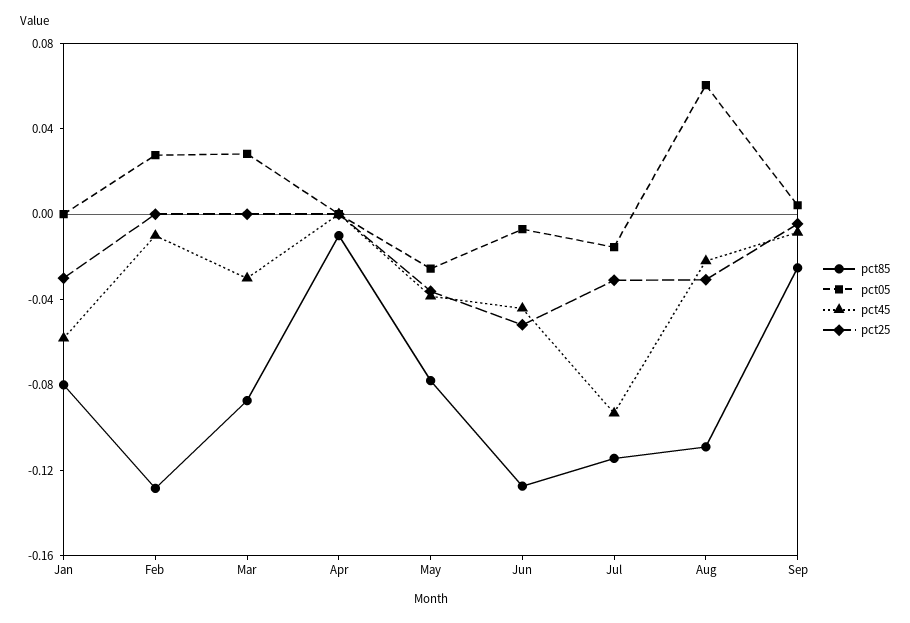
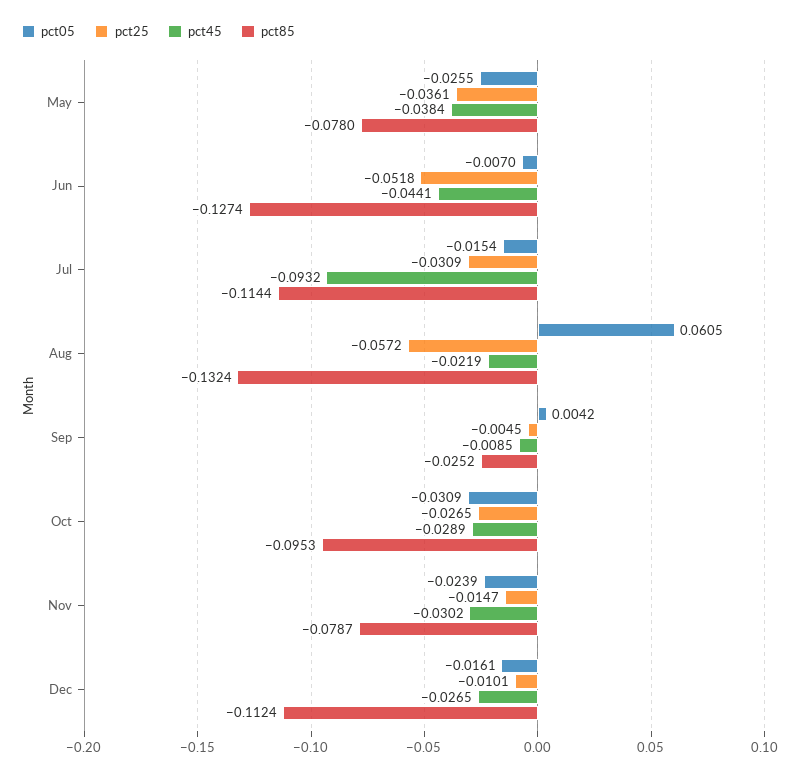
pct85, Jan: -0.08 -> none
pct05, Jan: 0 -> none
pct45, Jan: -0.06 -> none
pct25, Jan: -0.03 -> none
pct85, Feb: -0.13 -> none
pct05, Feb: 0.03 -> none
pct45, Feb: -0.01 -> none
pct25, Feb: 0 -> none
pct85, Mar: -0.09 -> none
pct05, Mar: 0.03 -> none
pct45, Mar: -0.03 -> none
pct25, Mar: 0 -> none
pct85, Apr: -0.01 -> none
pct05, Apr: 0 -> none
pct45, Apr: 0 -> none
pct25, Apr: 0 -> none
pct85, Aug: -0.11 -> -0.1324
pct25, Aug: -0.03 -> -0.0572
pct05, Oct: none -> -0.0309
pct25, Oct: none -> -0.0265
pct45, Oct: none -> -0.0289
pct85, Oct: none -> -0.0953
pct05, Nov: none -> -0.0239
pct25, Nov: none -> -0.0147
pct45, Nov: none -> -0.0302
pct85, Nov: none -> -0.0787
pct05, Dec: none -> -0.0161
pct25, Dec: none -> -0.0101
pct45, Dec: none -> -0.0265
pct85, Dec: none -> -0.1124

